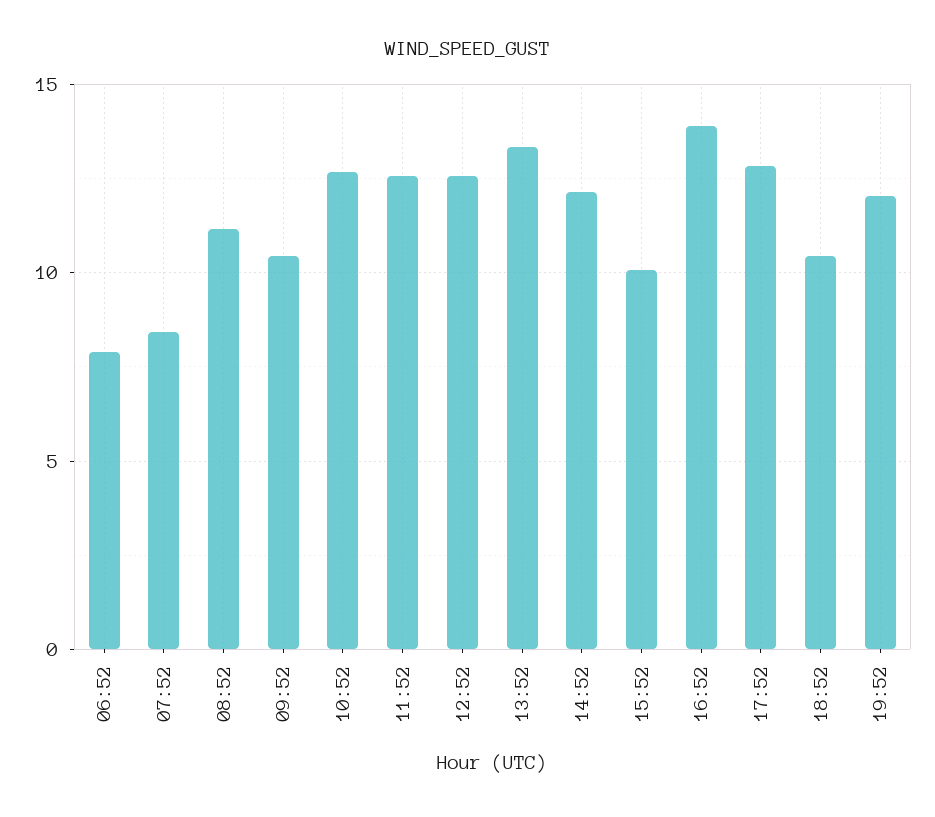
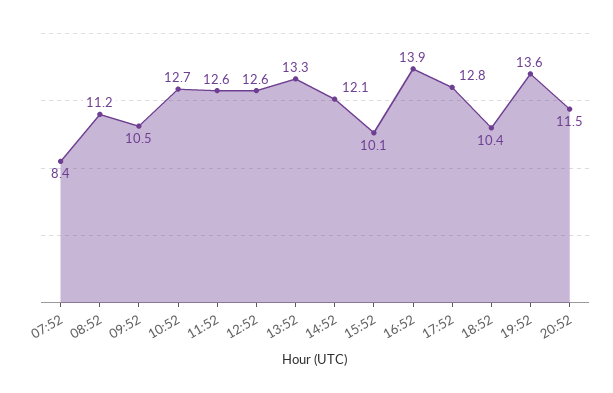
06:52: 8 -> none
19:52: 12 -> 13.6
20:52: none -> 11.5

